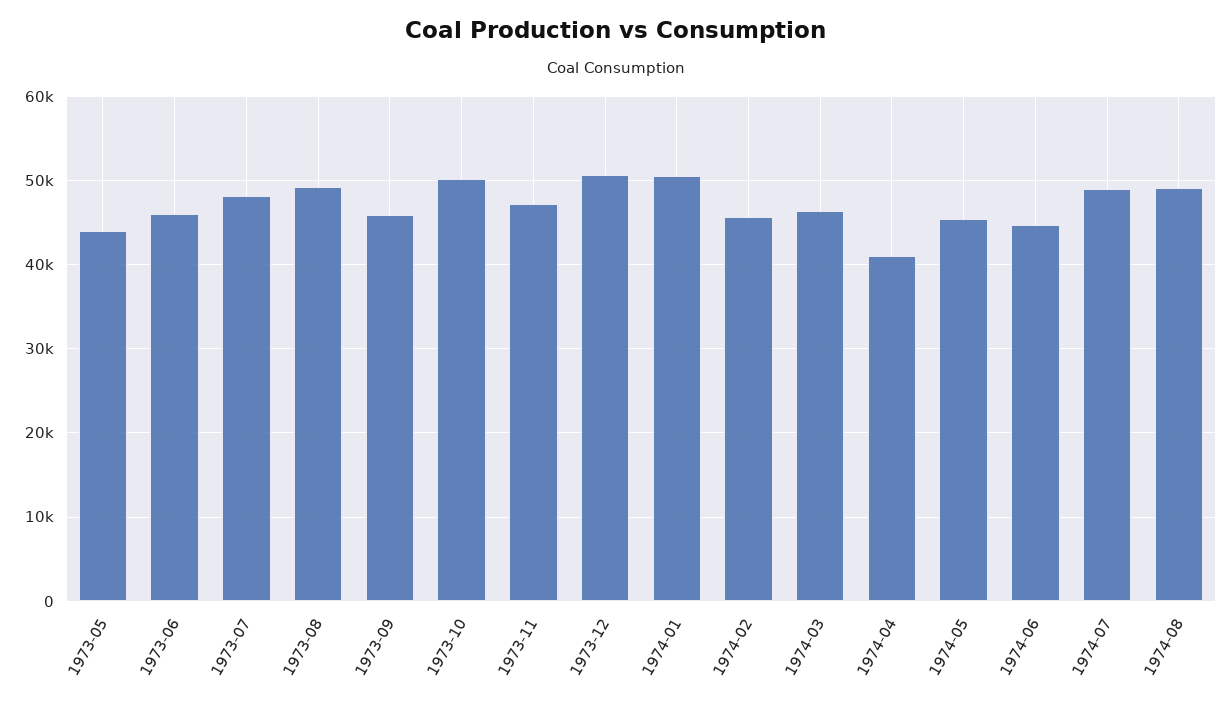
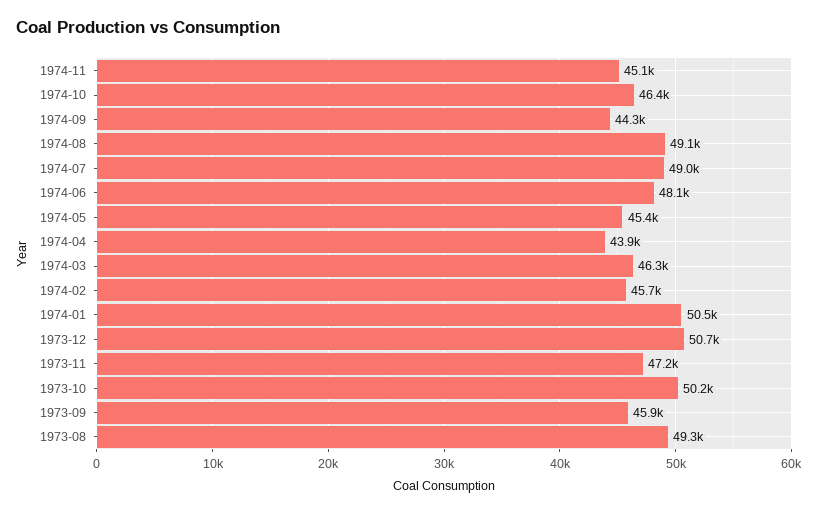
1973-05: 44000 -> none
1973-06: 46000 -> none
1973-07: 48000 -> none
1974-04: 41000 -> 43900
1974-06: 45000 -> 48100
1974-11: none -> 45100
1974-10: none -> 46400
1974-09: none -> 44300

